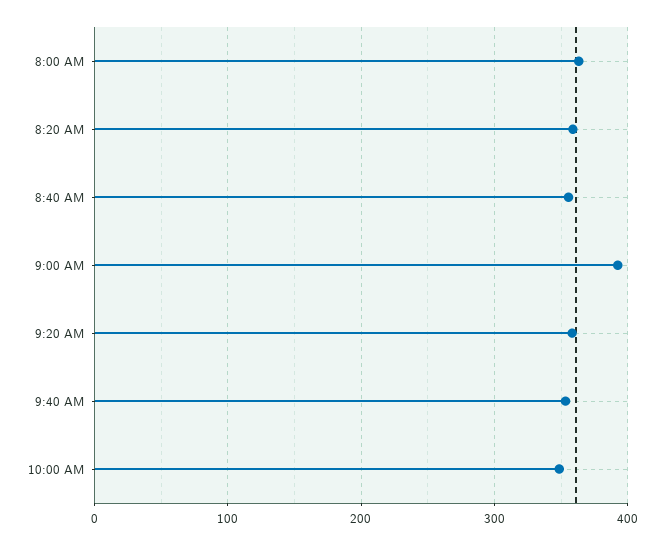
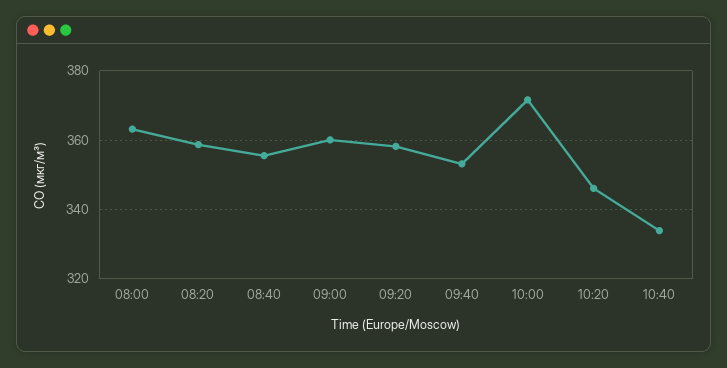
9:00 AM: 390 -> 360
10:00 AM: 350 -> 372
10:20: none -> 346
10:40: none -> 334

